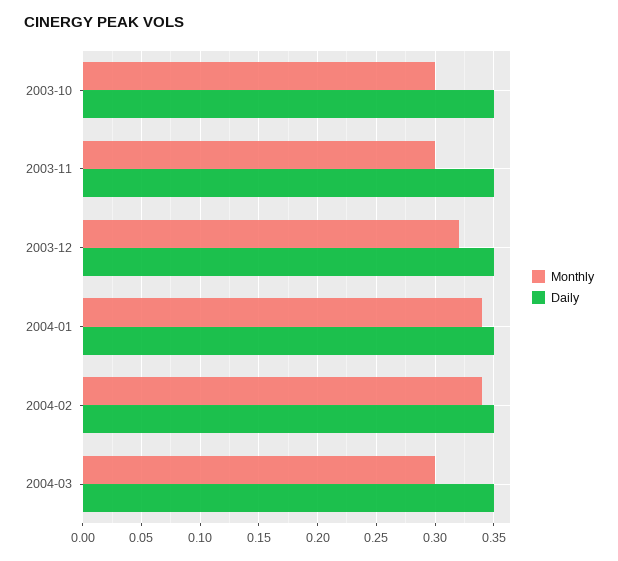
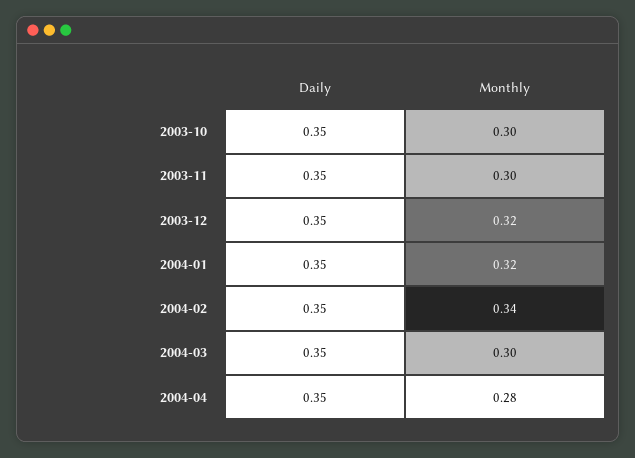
Monthly, 2004-01: 0.34 -> 0.32
Daily, 2004-04: none -> 0.35
Monthly, 2004-04: none -> 0.28

